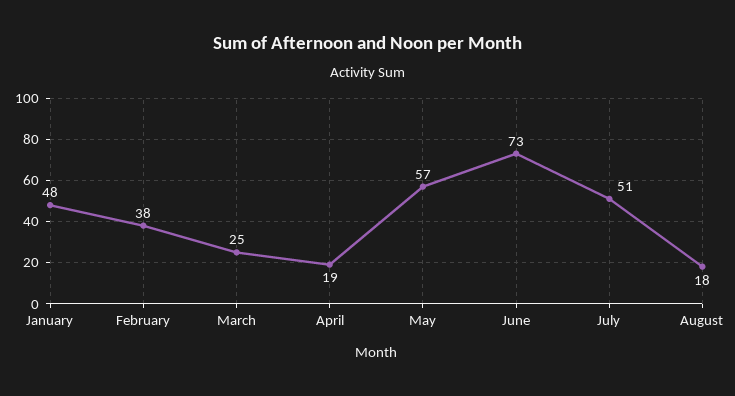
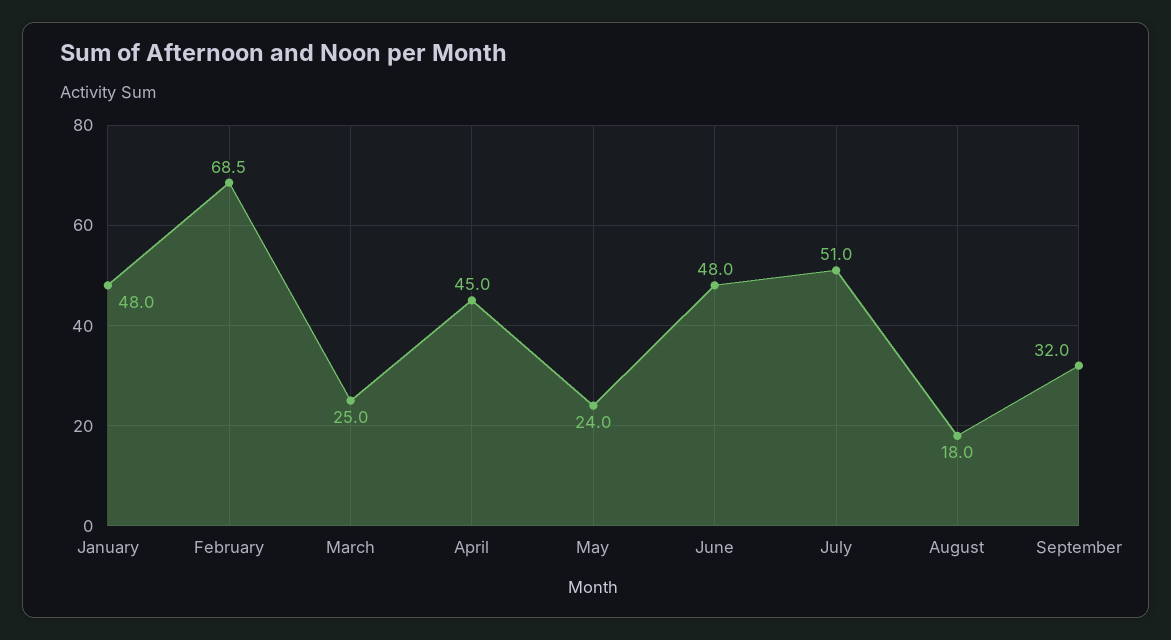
February: 38 -> 68.5
April: 19 -> 45
May: 57 -> 24
June: 73 -> 48
September: none -> 32

